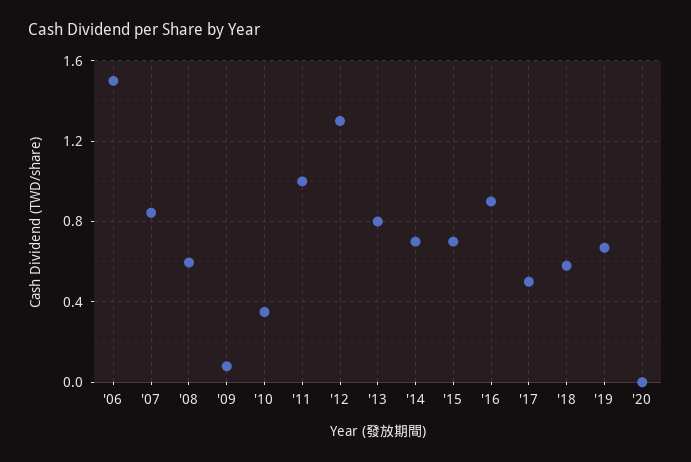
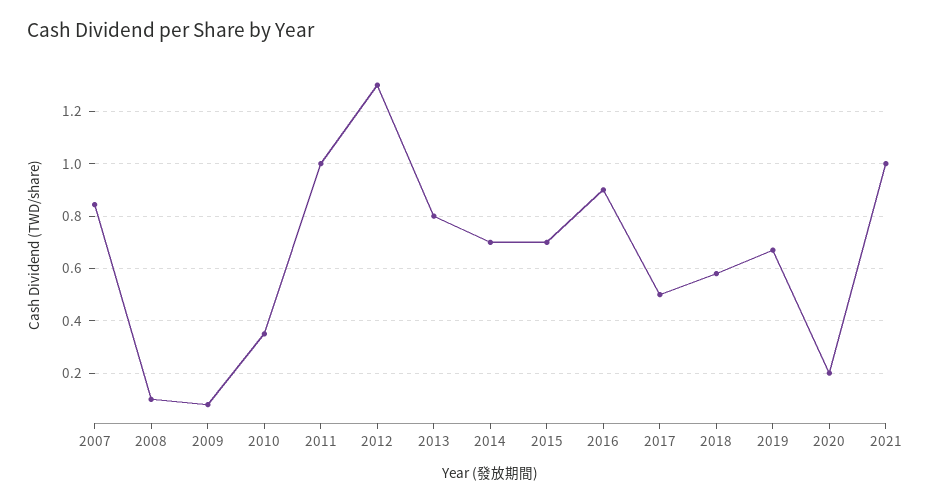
'06: 1.5 -> none
'08: 0.6 -> 0.1
'20: 0 -> 0.2
2021: none -> 1

